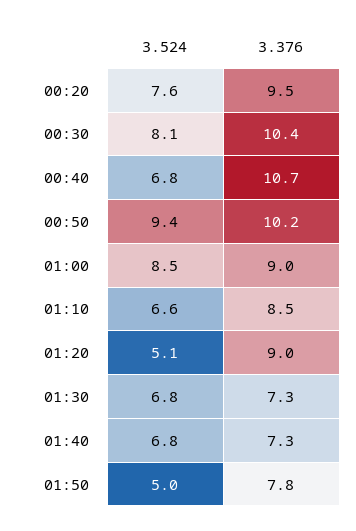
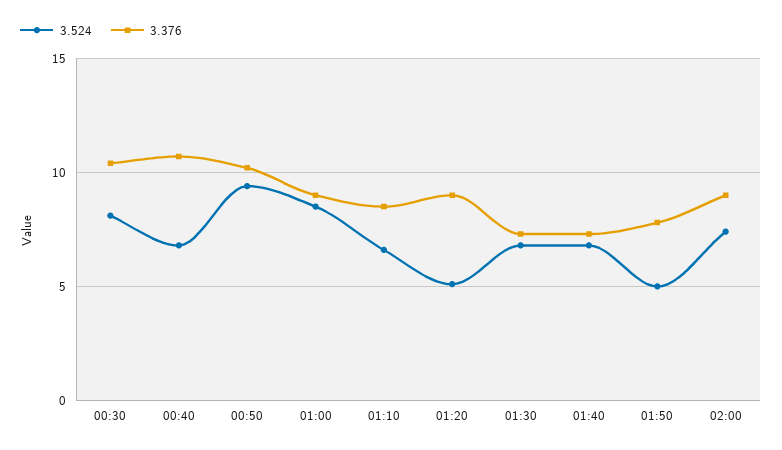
3.524, 00:20: 7.6 -> none
3.376, 00:20: 9.5 -> none
3.524, 02:00: none -> 7.5
3.376, 02:00: none -> 9

